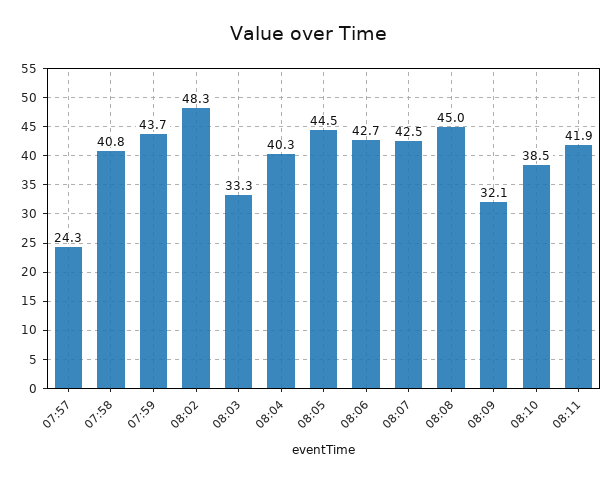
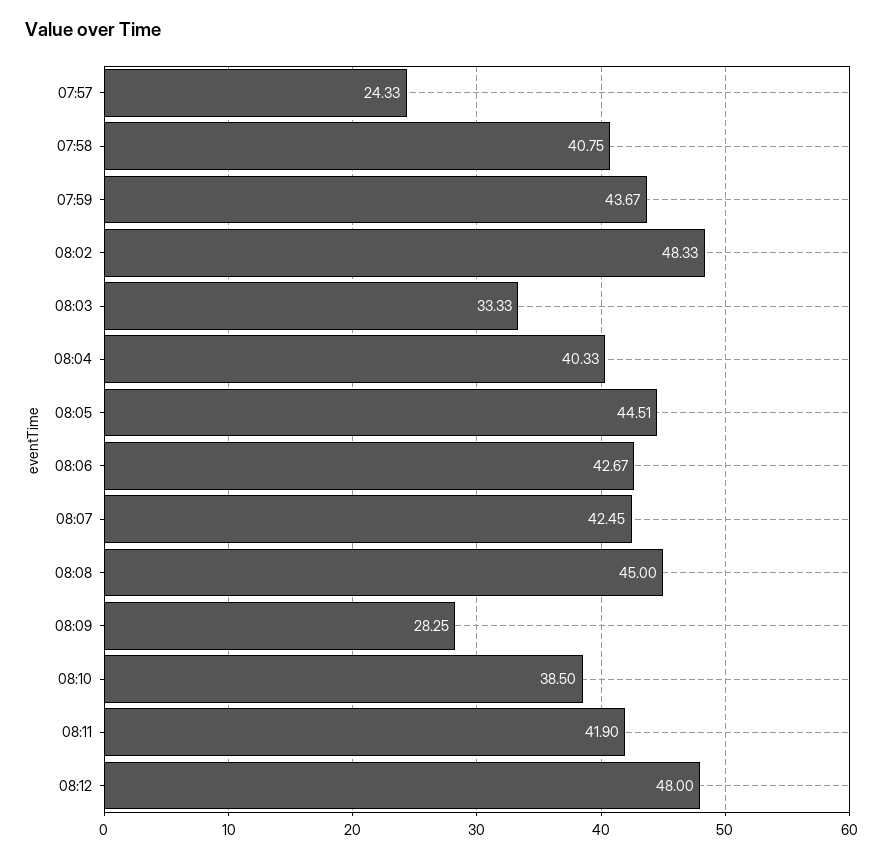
08:09: 32.1 -> 28.25
08:12: none -> 48

